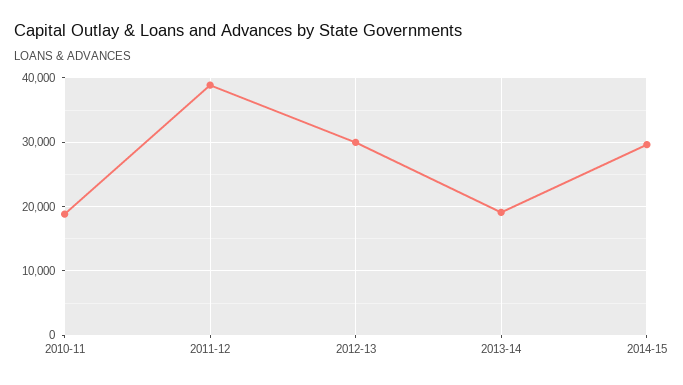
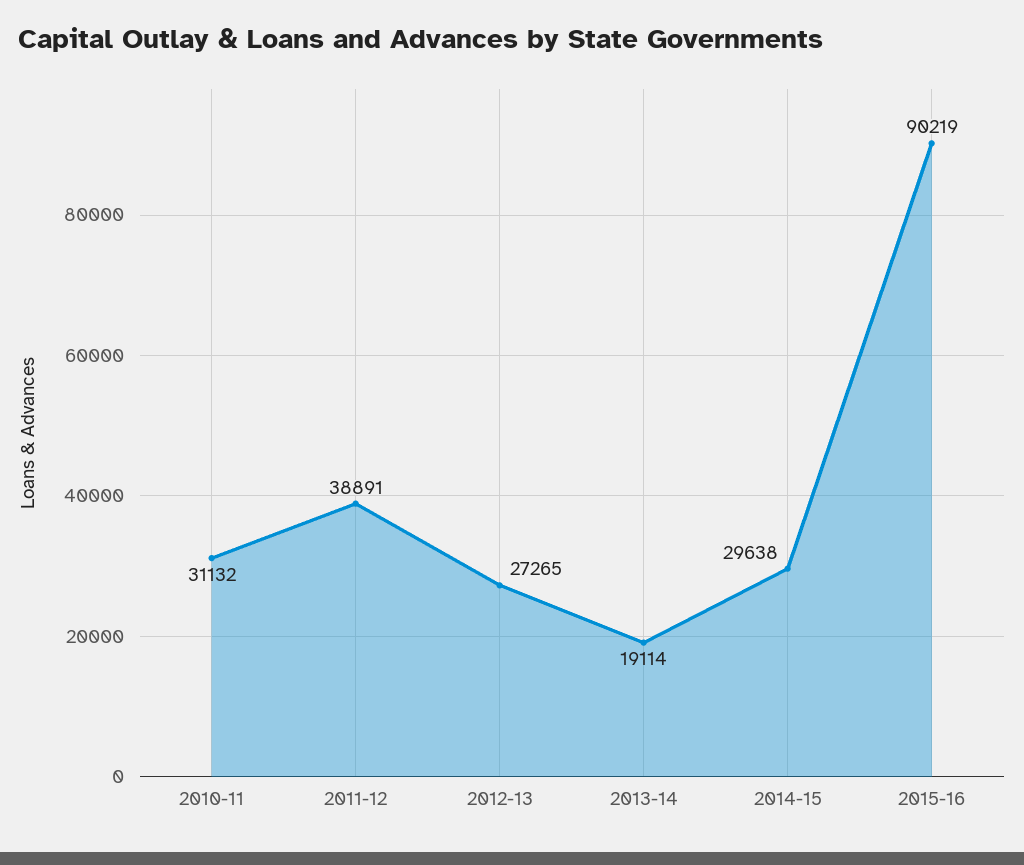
2010-11: 19000 -> 31132
2012-13: 30000 -> 27265
2015-16: none -> 90219

